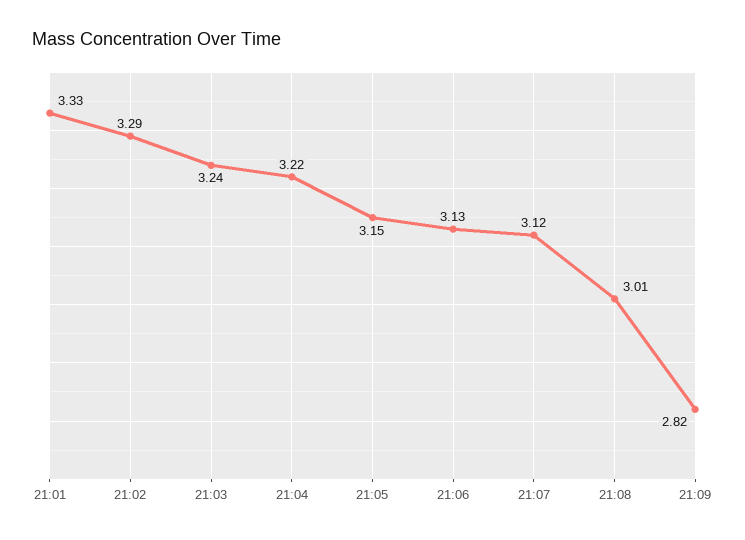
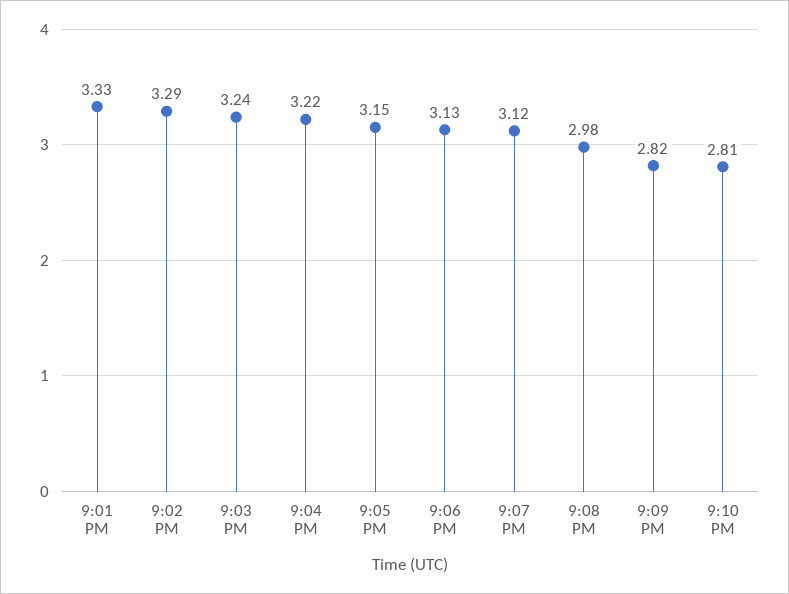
21:08: 3.01 -> 2.98
9:10 PM: none -> 2.81

